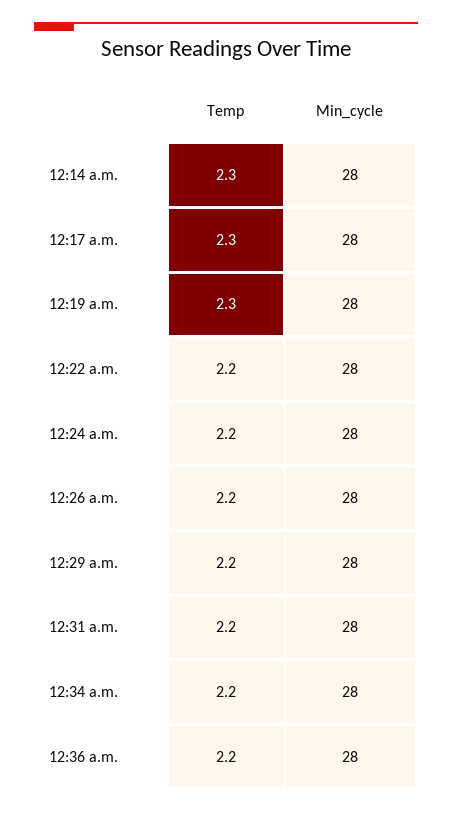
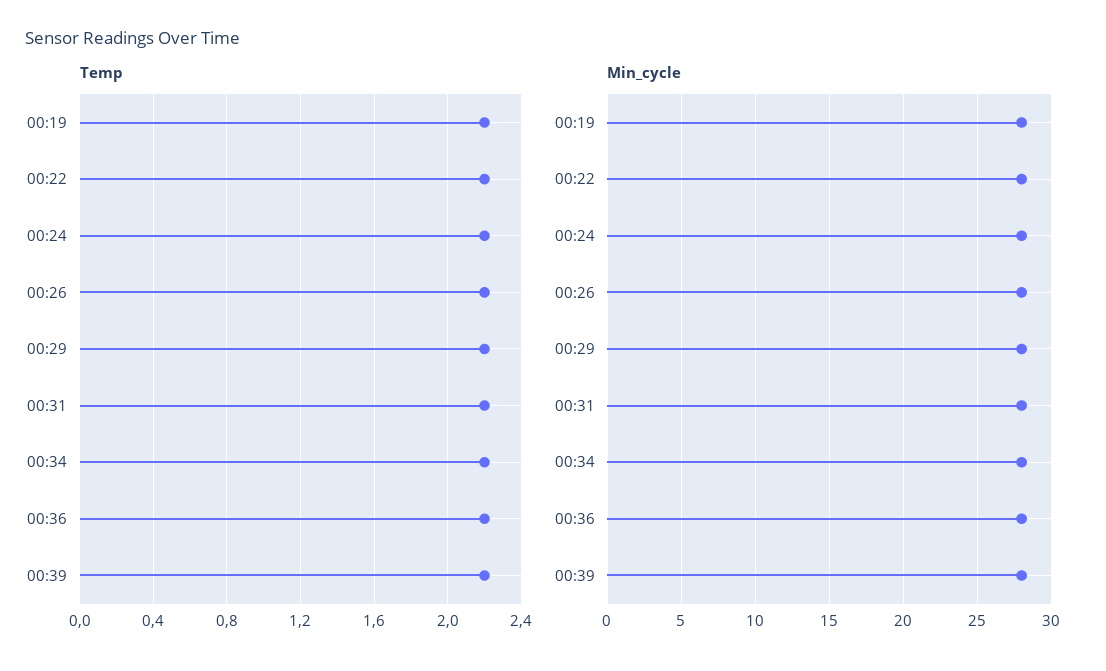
Temp, 12:14 a.m.: 2.3 -> none
Min_cycle, 12:14 a.m.: 28 -> none
Temp, 12:17 a.m.: 2.3 -> none
Min_cycle, 12:17 a.m.: 28 -> none
Temp, 12:19 a.m.: 2.3 -> 2.2
Temp, 00:39: none -> 2.2
Min_cycle, 00:39: none -> 28

